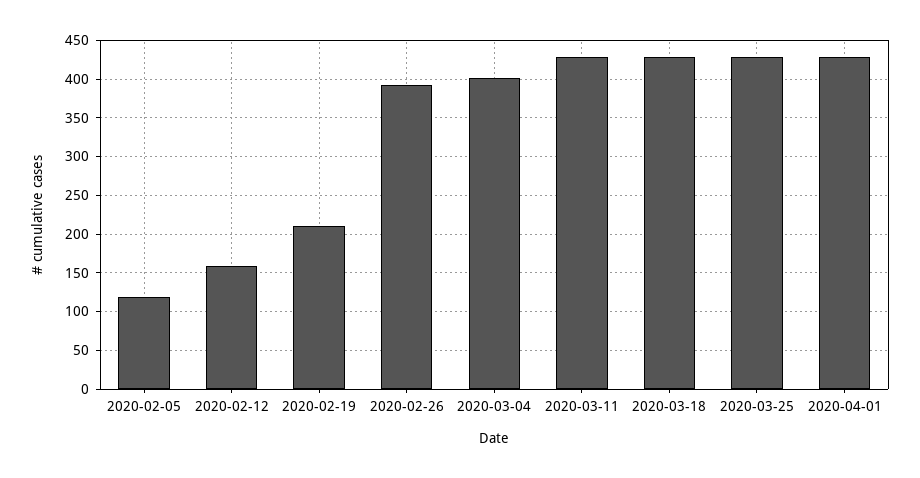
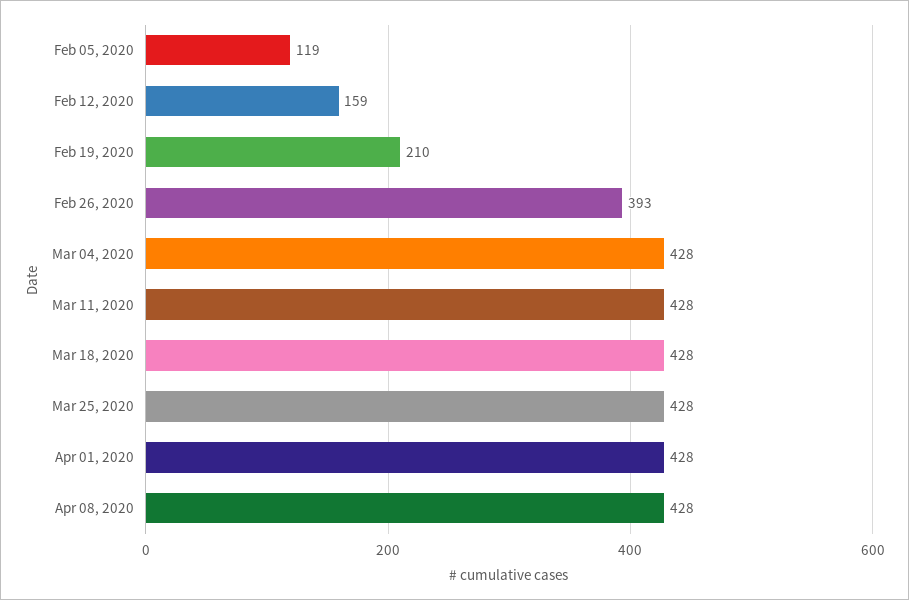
2020-03-04: 400 -> 428
Apr 08, 2020: none -> 428

